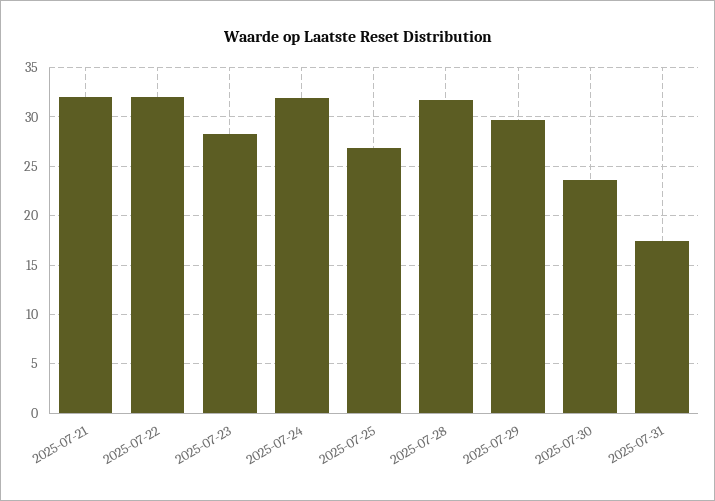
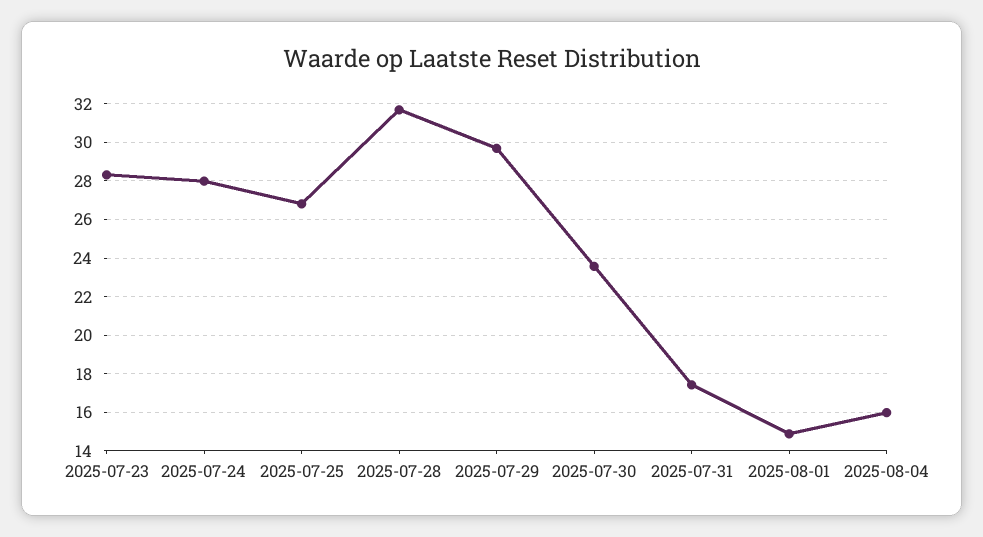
2025-07-21: 32 -> none
2025-07-22: 32 -> none
2025-07-24: 32 -> 28
2025-08-01: none -> 15
2025-08-04: none -> 16

